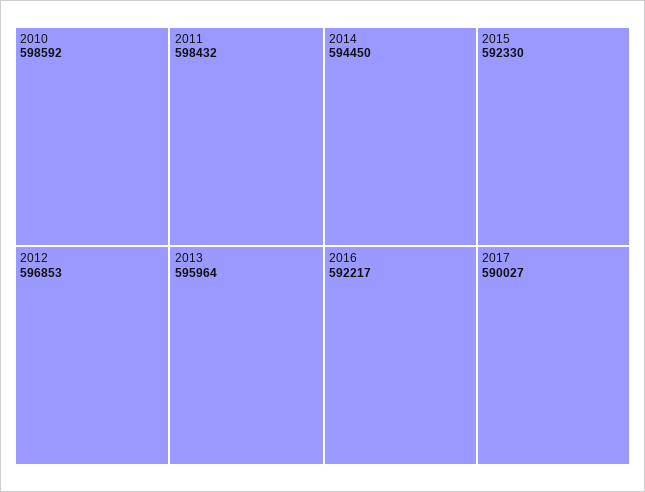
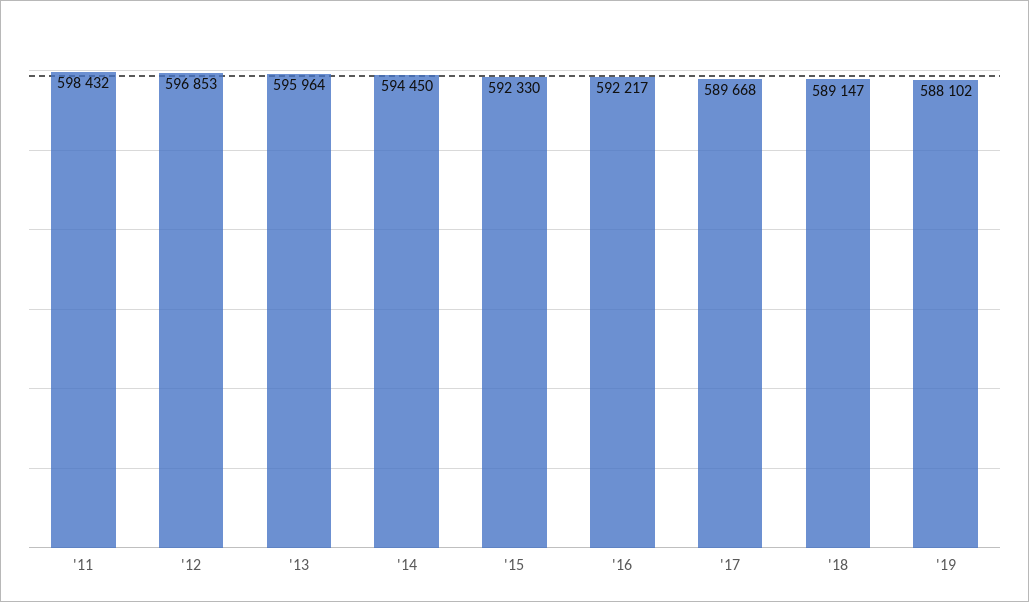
2010: 598592 -> none
2017: 590027 -> 589668
'18: none -> 589147
'19: none -> 588102

